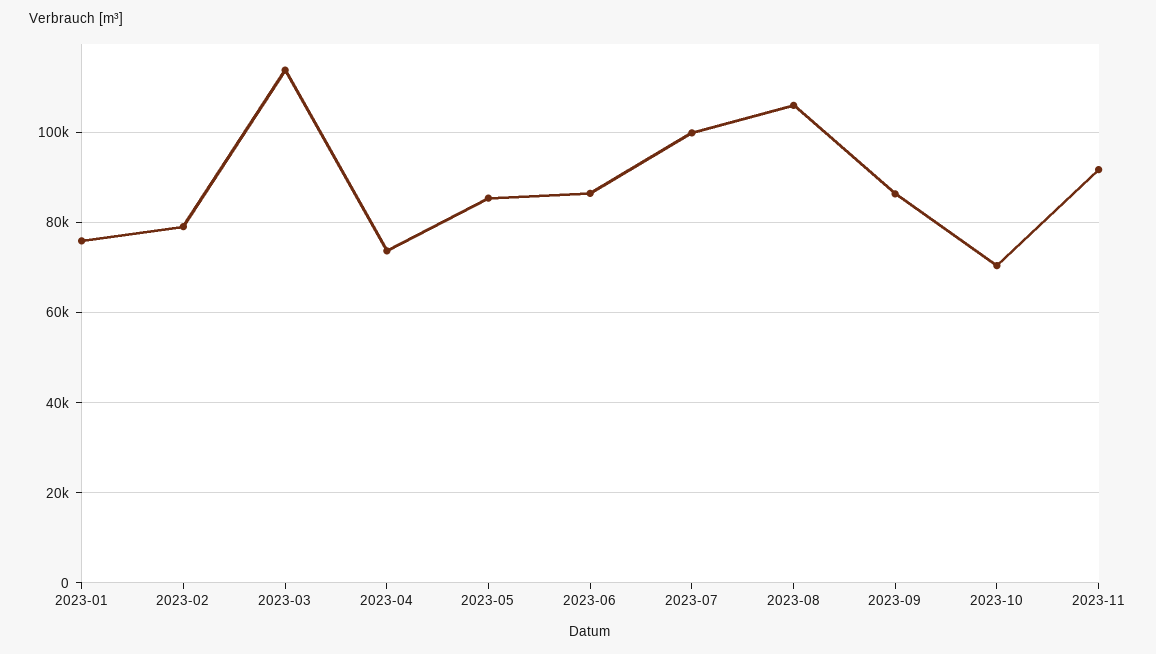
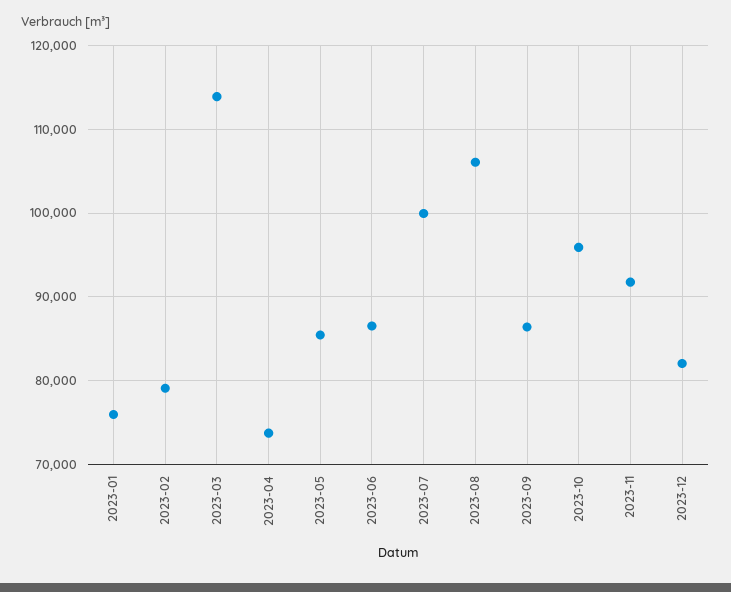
2023-10: 70000 -> 96000
2023-12: none -> 82000

